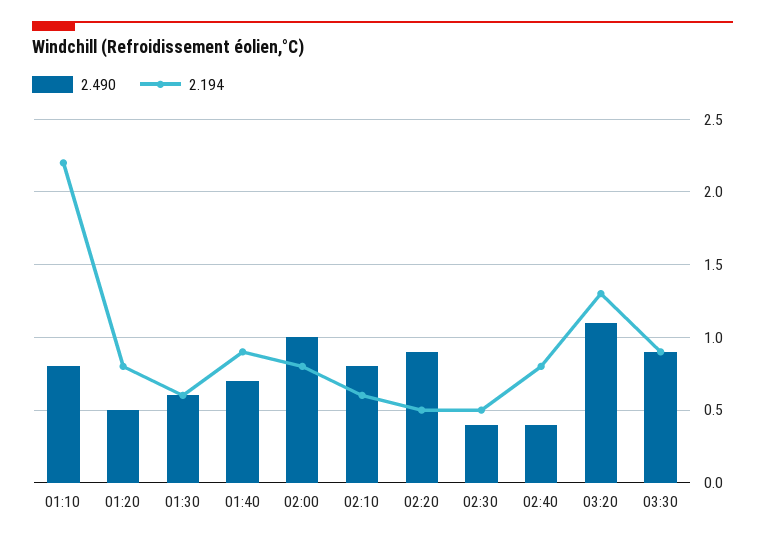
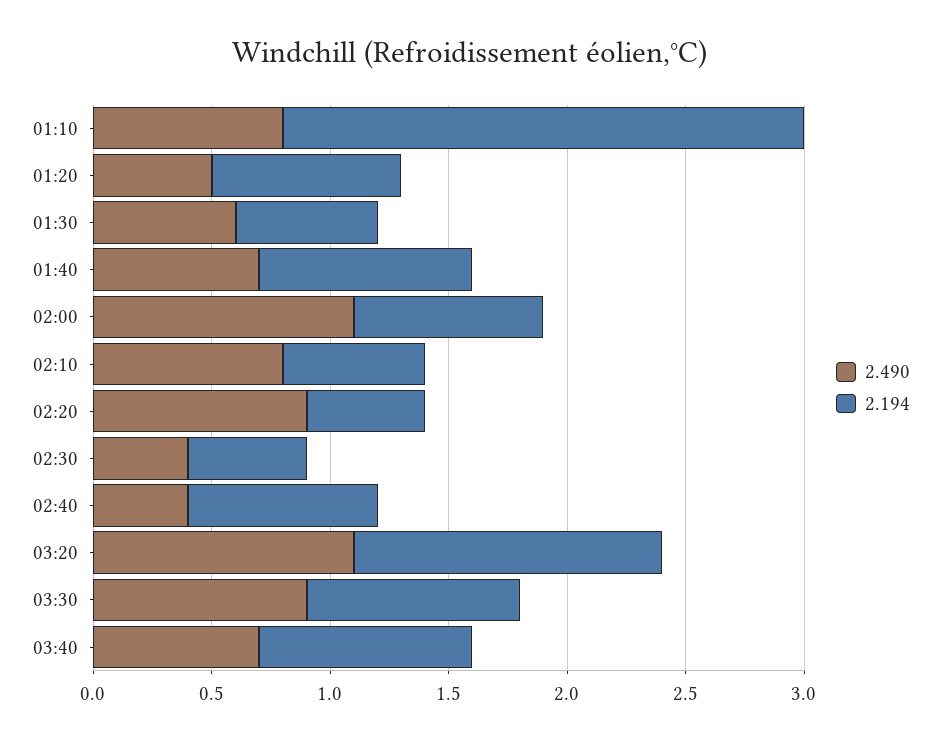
2.490, 02:00: 1 -> 1.1
2.490, 03:40: none -> 0.7
2.194, 03:40: none -> 0.9

